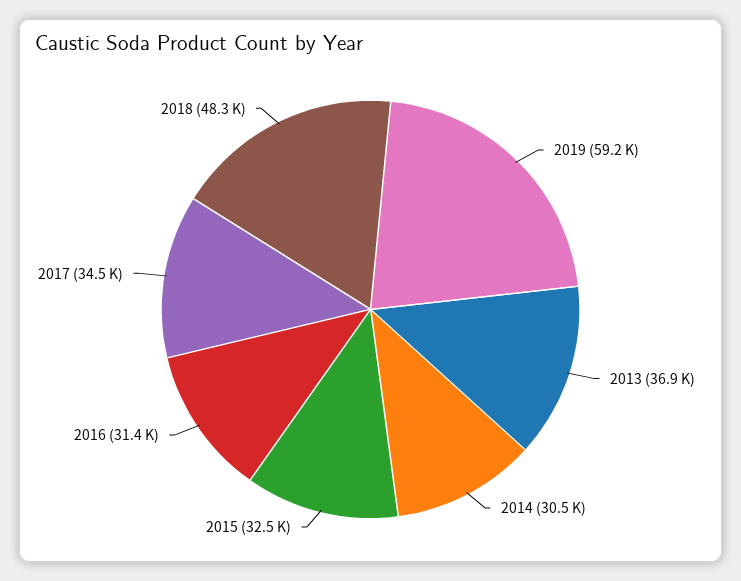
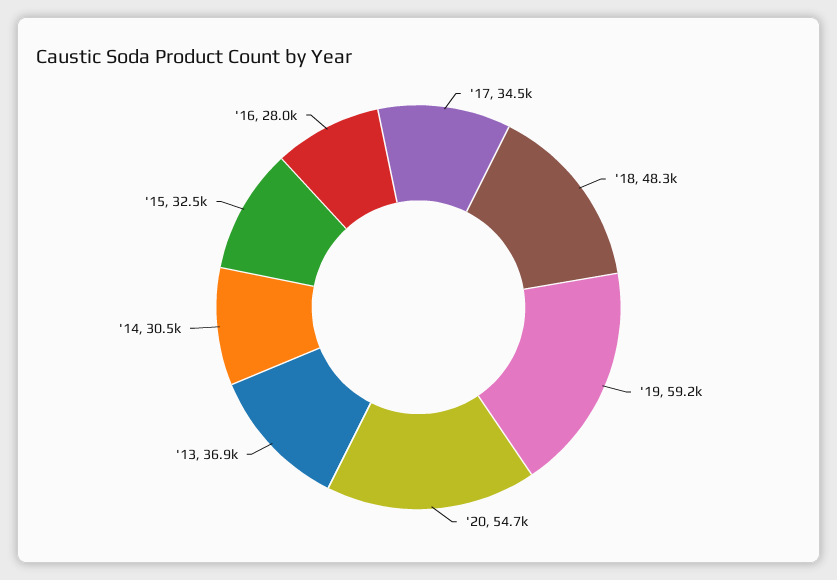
2016: 31400 -> 28000
'20: none -> 54700

